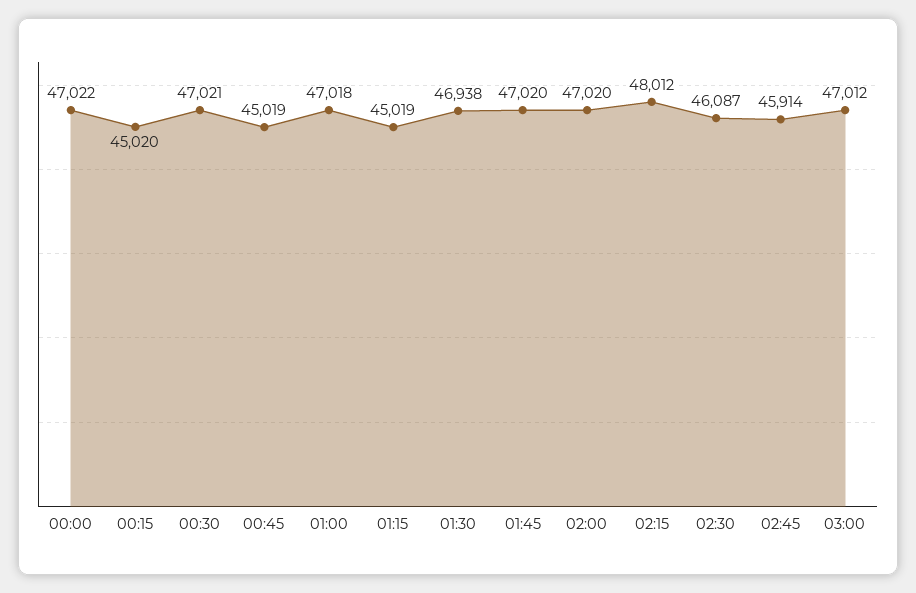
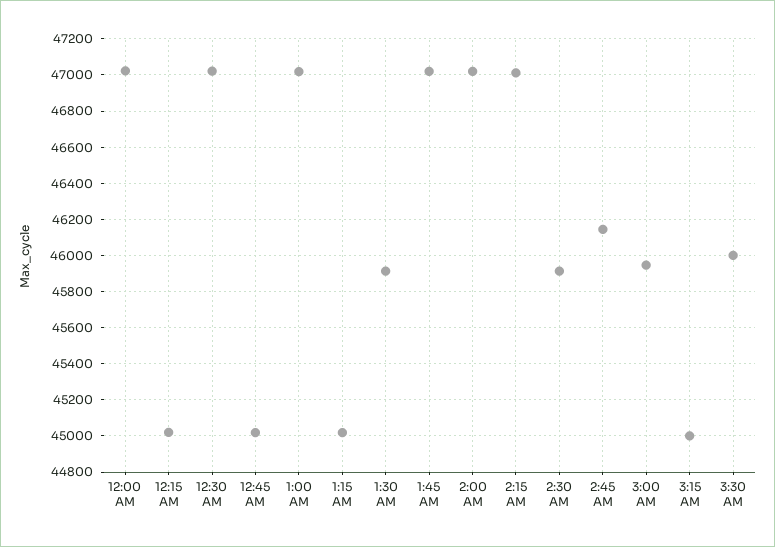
01:30: 46938 -> 45900
02:15: 48012 -> 47000
02:30: 46087 -> 45900
02:45: 45914 -> 46150
03:00: 47012 -> 45950
3:15 AM: none -> 45000
3:30 AM: none -> 46000

